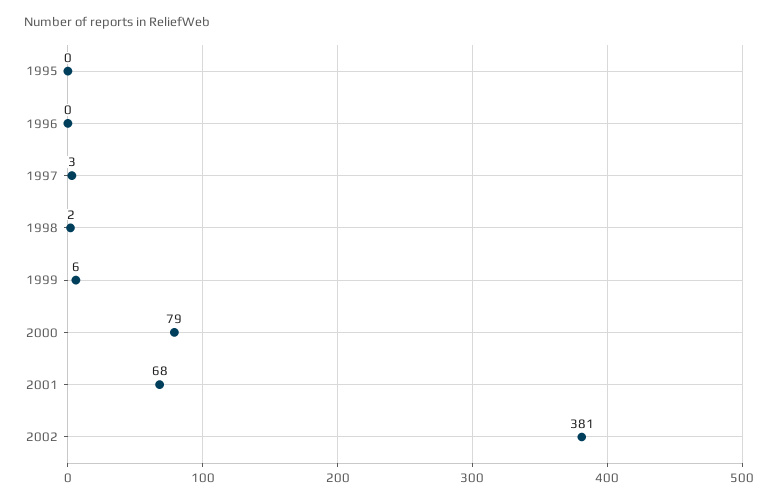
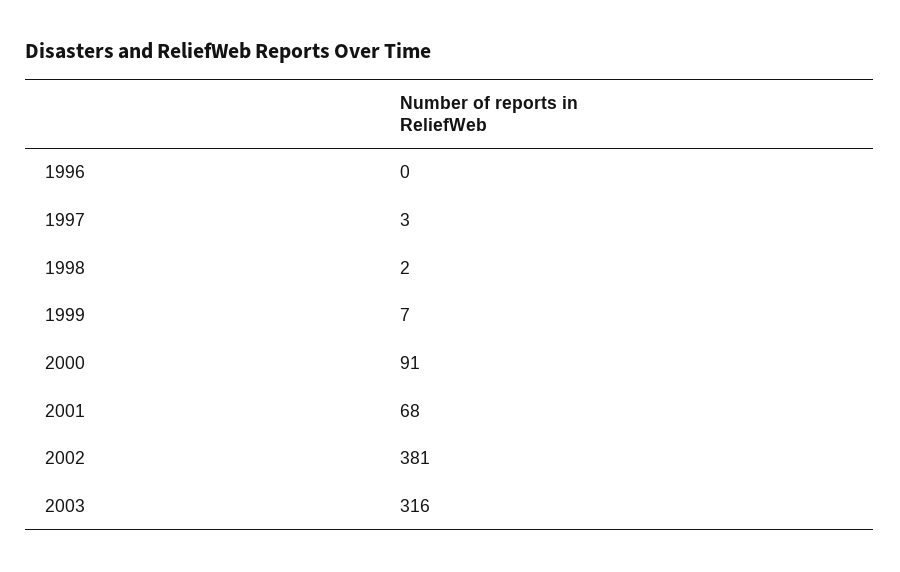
1995: 0 -> none
1999: 6 -> 7
2000: 79 -> 91
2003: none -> 316

